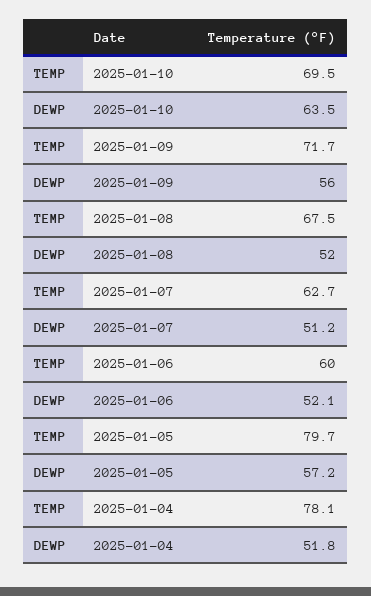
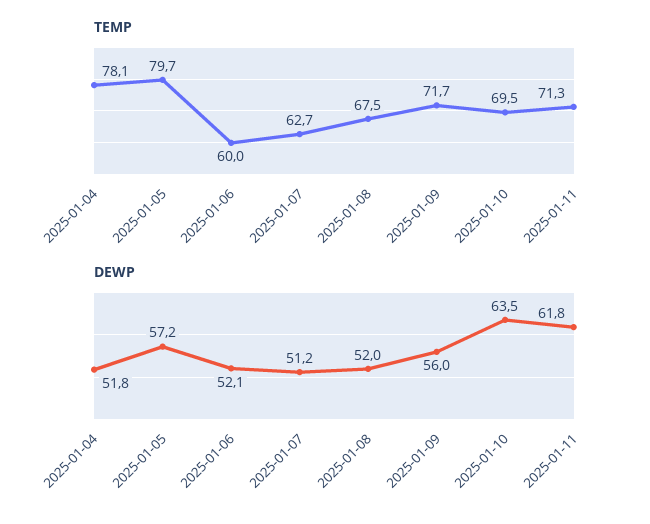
TEMP, 2025-01-11: none -> 71.3
DEWP, 2025-01-11: none -> 61.8

